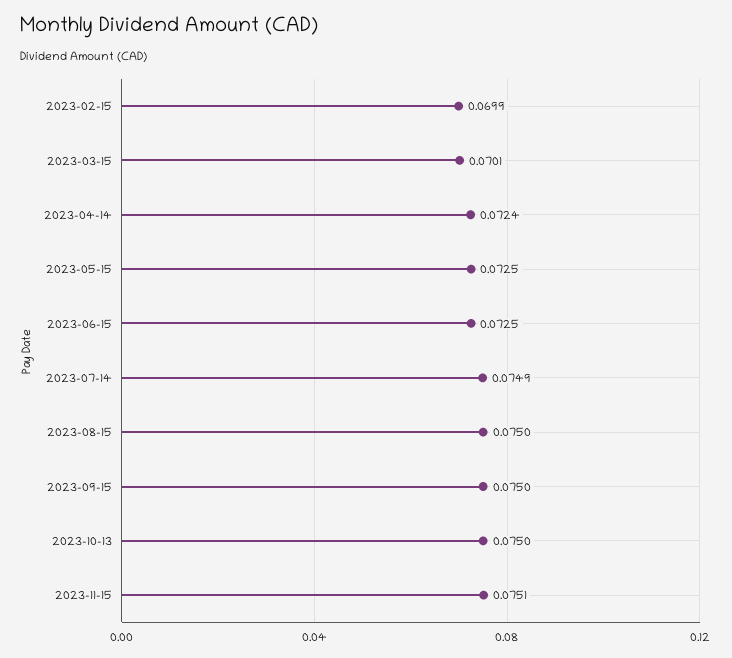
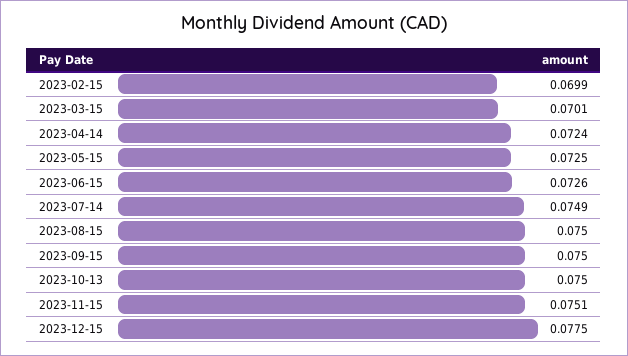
2023-06-15: 0.0725 -> 0.0726
2023-12-15: none -> 0.0775

